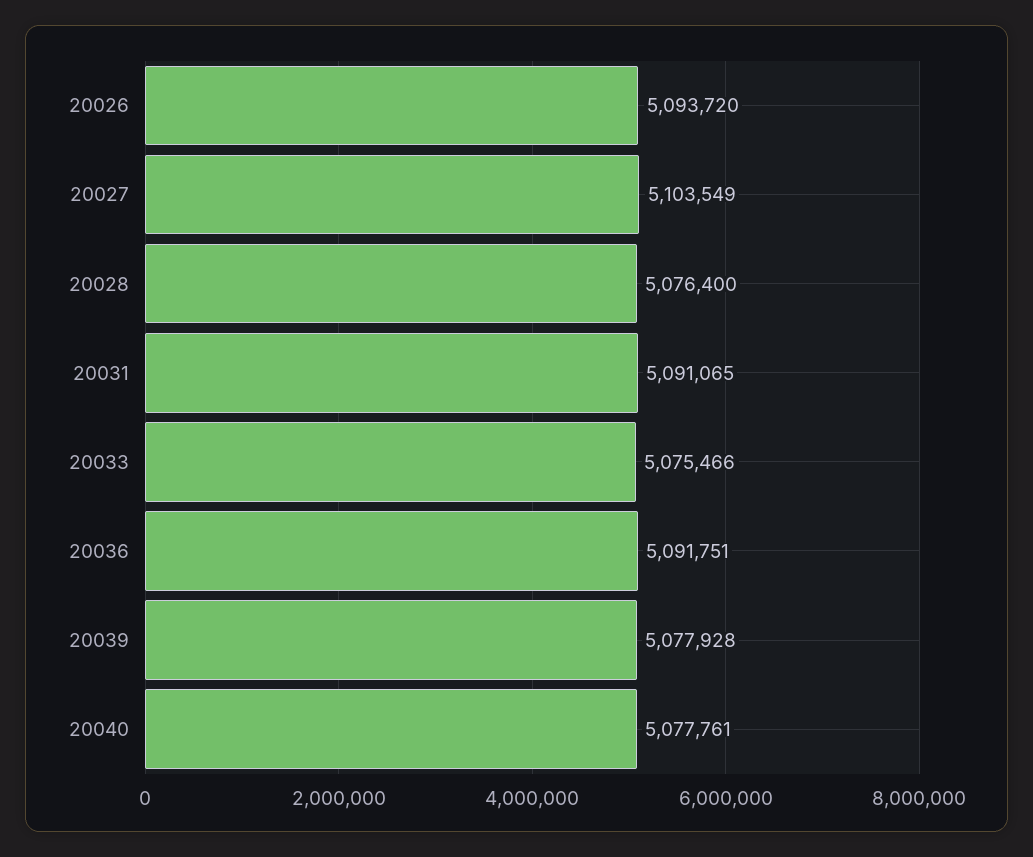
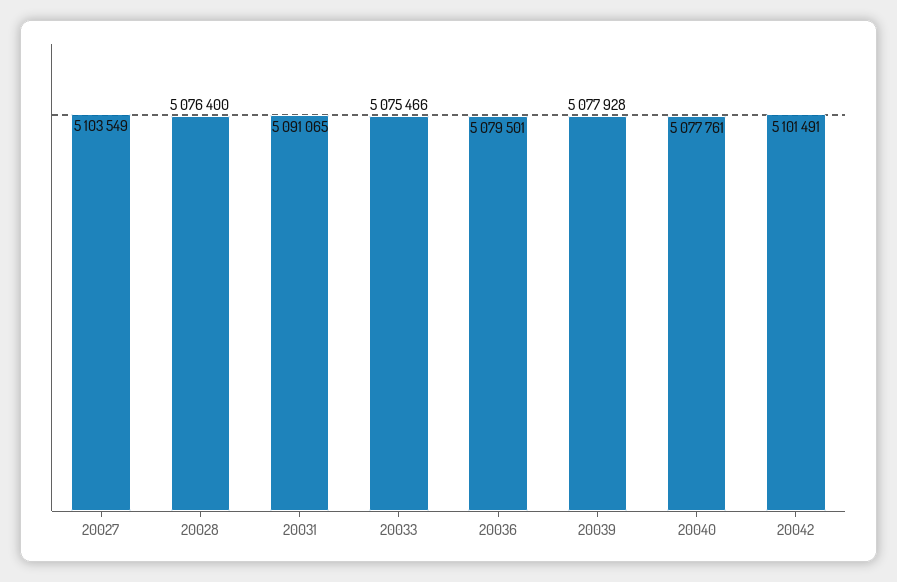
20026: 5093720 -> none
20036: 5091751 -> 5079501
20042: none -> 5101491

